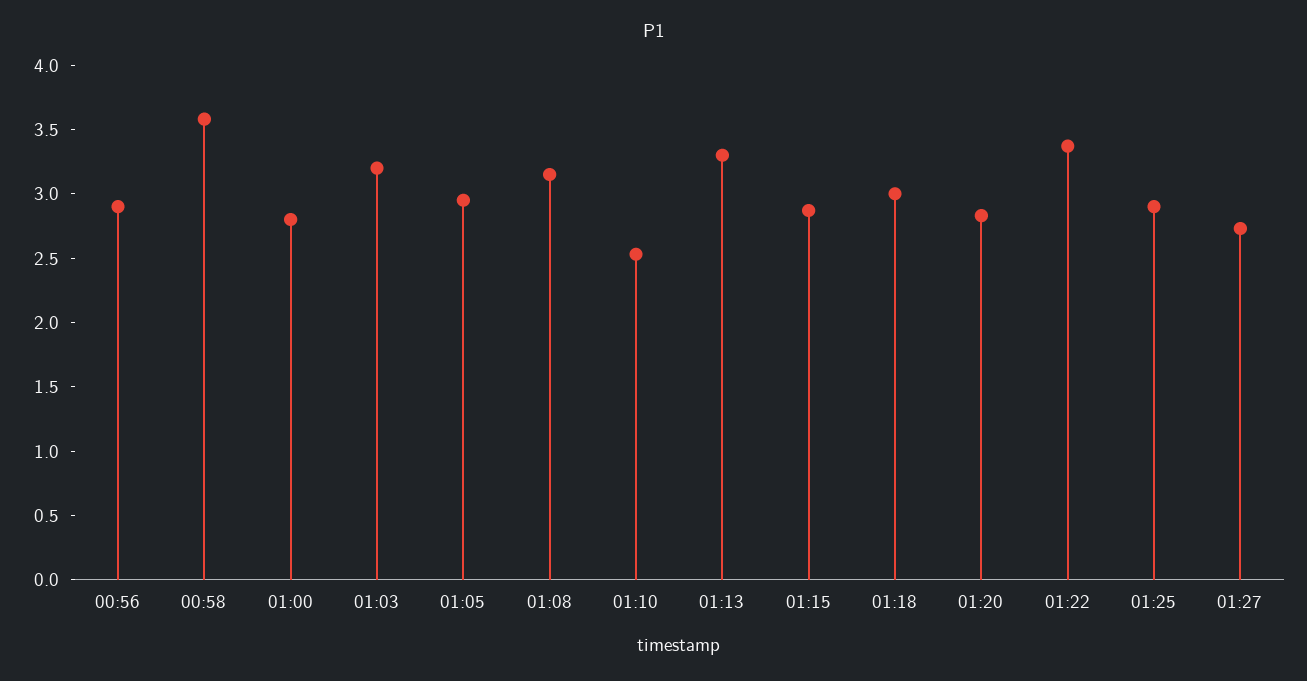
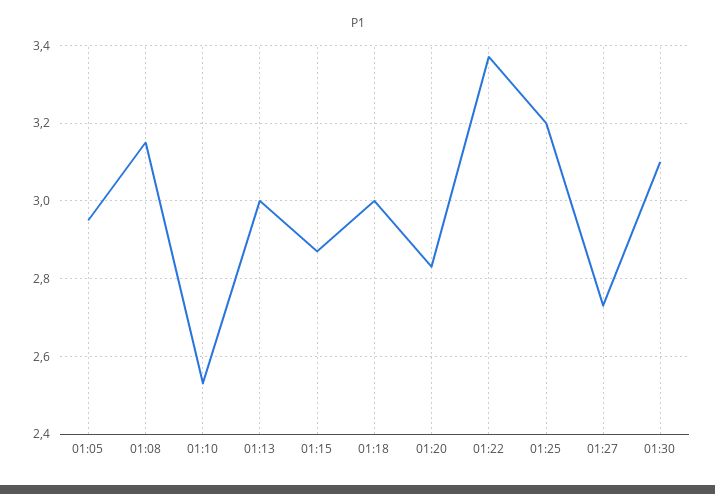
00:56: 2.9 -> none
00:58: 3.6 -> none
01:00: 2.8 -> none
01:03: 3.2 -> none
01:13: 3.3 -> 3
01:25: 2.9 -> 3.2
01:30: none -> 3.1

